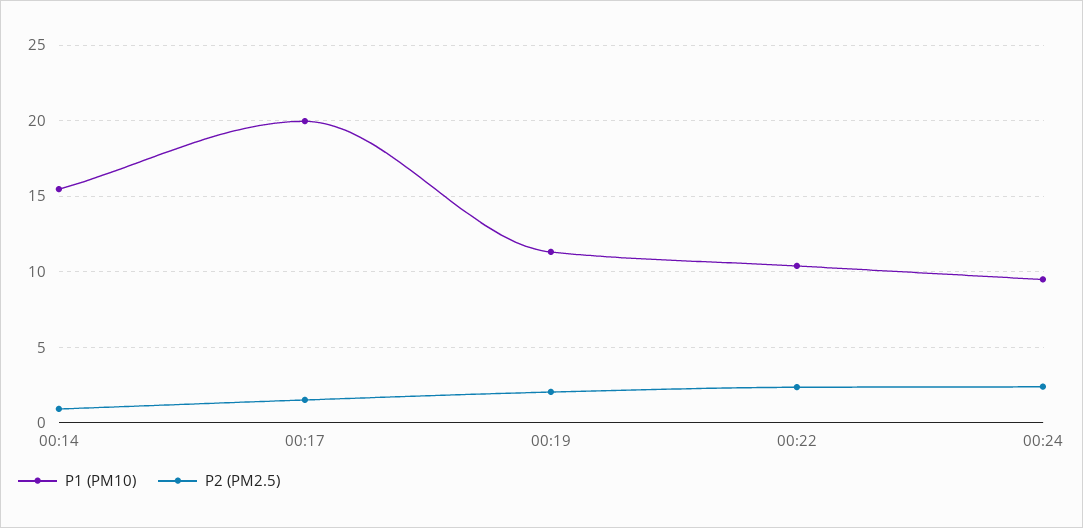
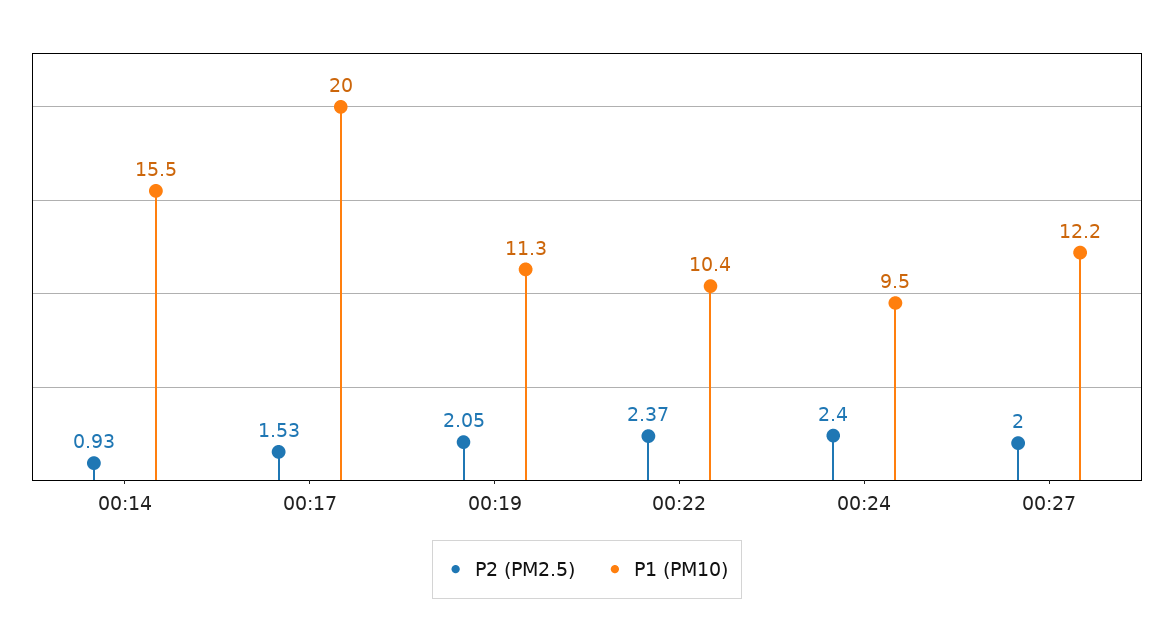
P2 (PM2.5), 00:27: none -> 2
P1 (PM10), 00:27: none -> 12.2

